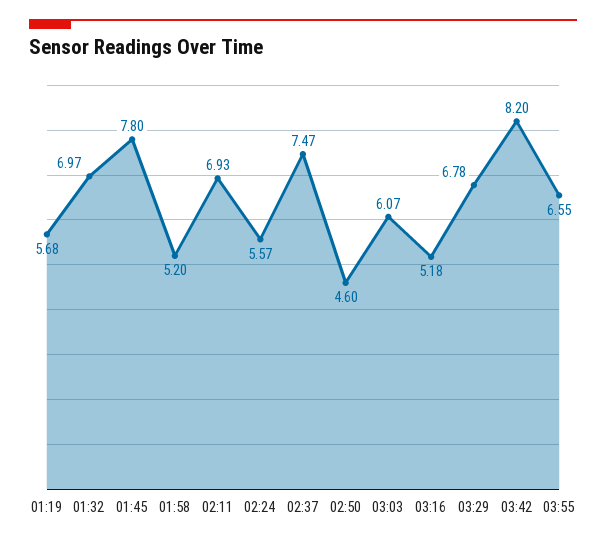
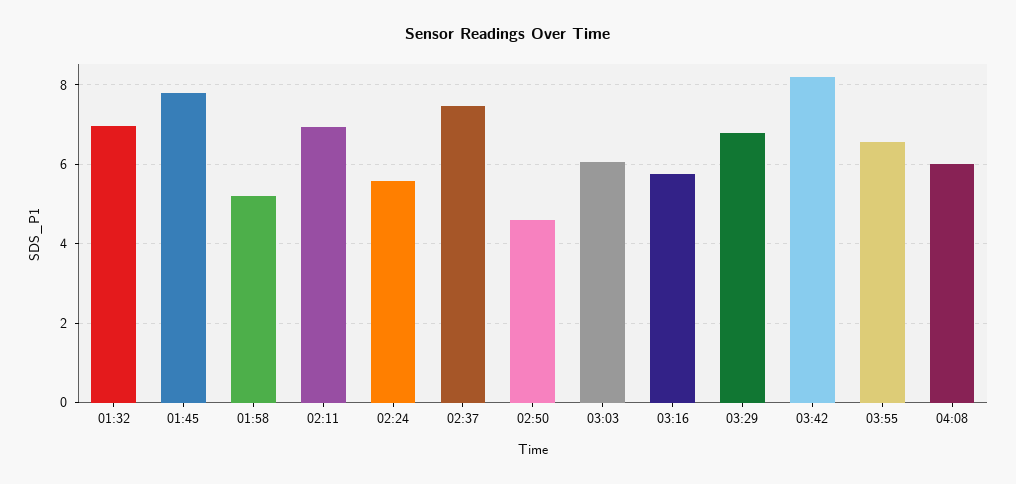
01:19: 5.68 -> none
03:16: 5.18 -> 5.8
04:08: none -> 6

